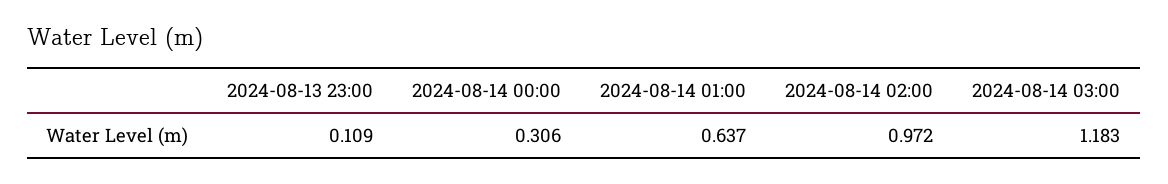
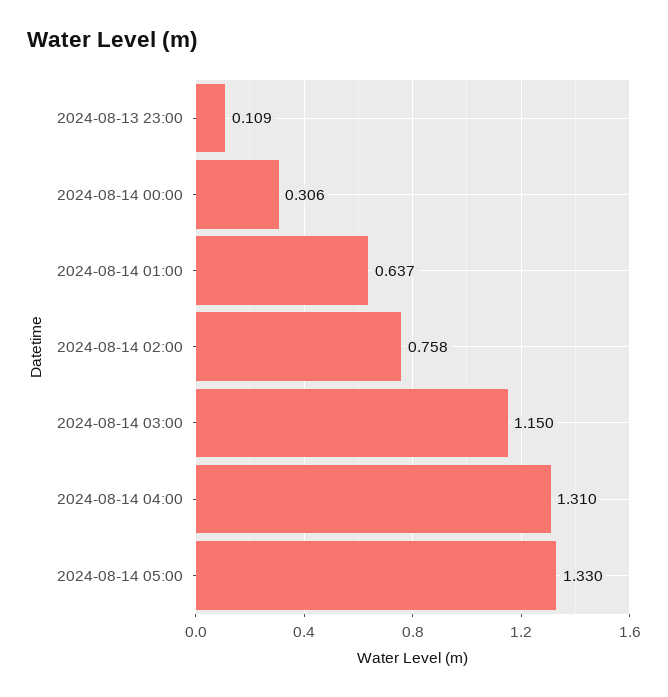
2024-08-14 02:00: 0.972 -> 0.758
2024-08-14 03:00: 1.183 -> 1.15
2024-08-14 04:00: none -> 1.31
2024-08-14 05:00: none -> 1.33

